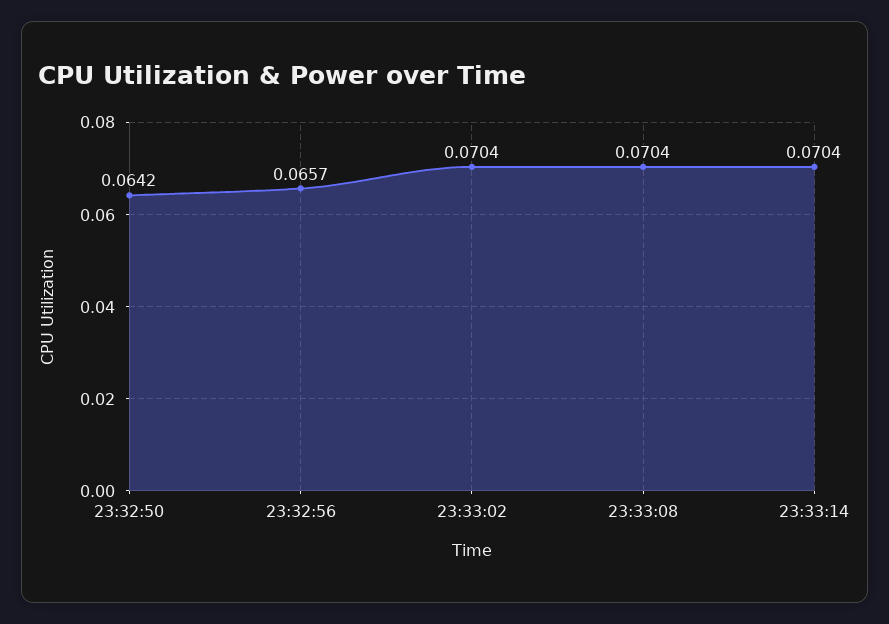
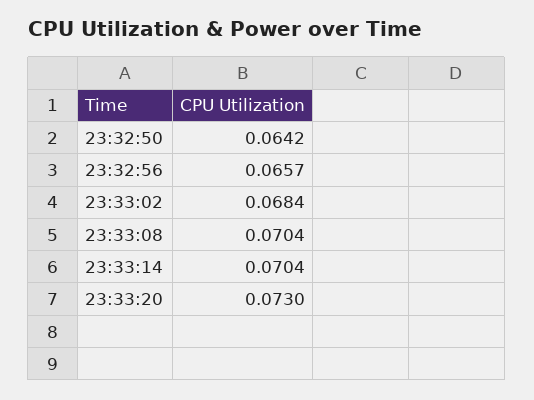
23:33:02: 0.0704 -> 0.0684
23:33:20: none -> 0.073

